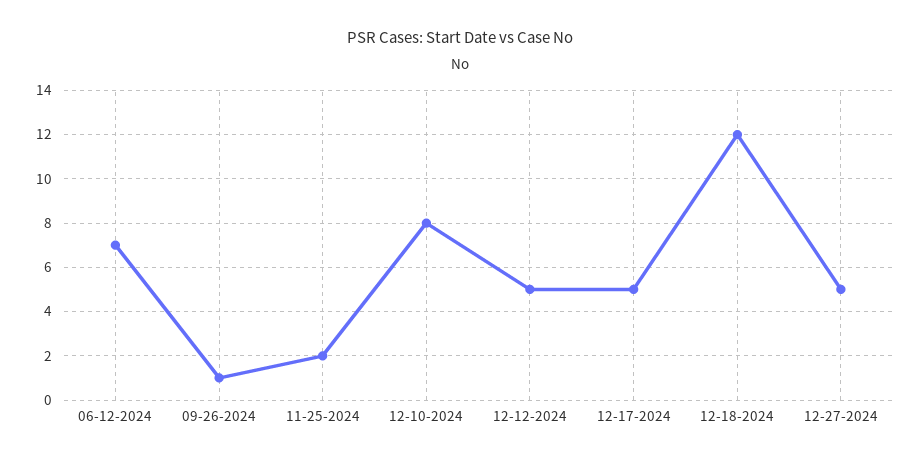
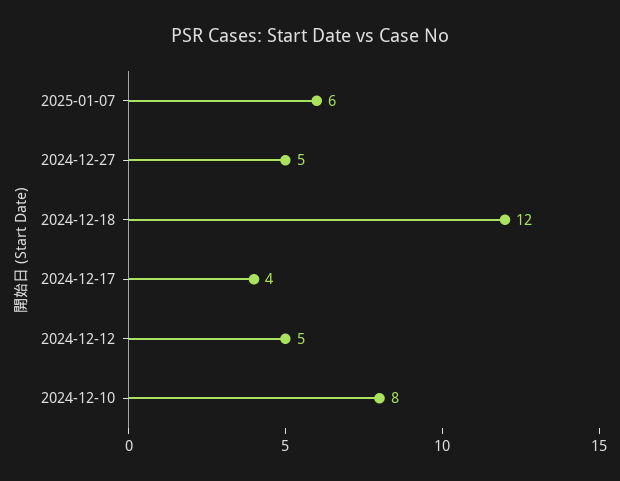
06-12-2024: 7 -> none
09-26-2024: 1 -> none
11-25-2024: 2 -> none
12-17-2024: 5 -> 4
2025-01-07: none -> 6

